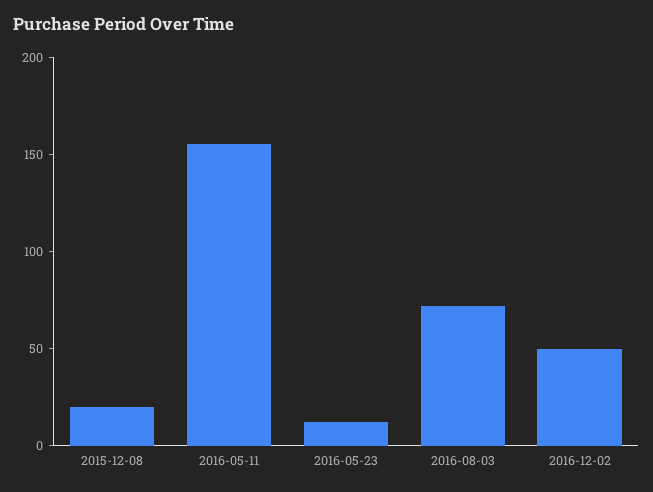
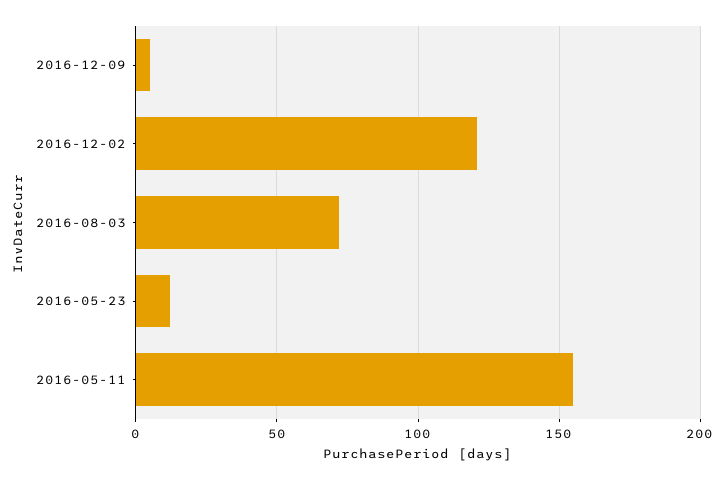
2015-12-08: 20 -> none
2016-12-02: 50 -> 120
2016-12-09: none -> 5

